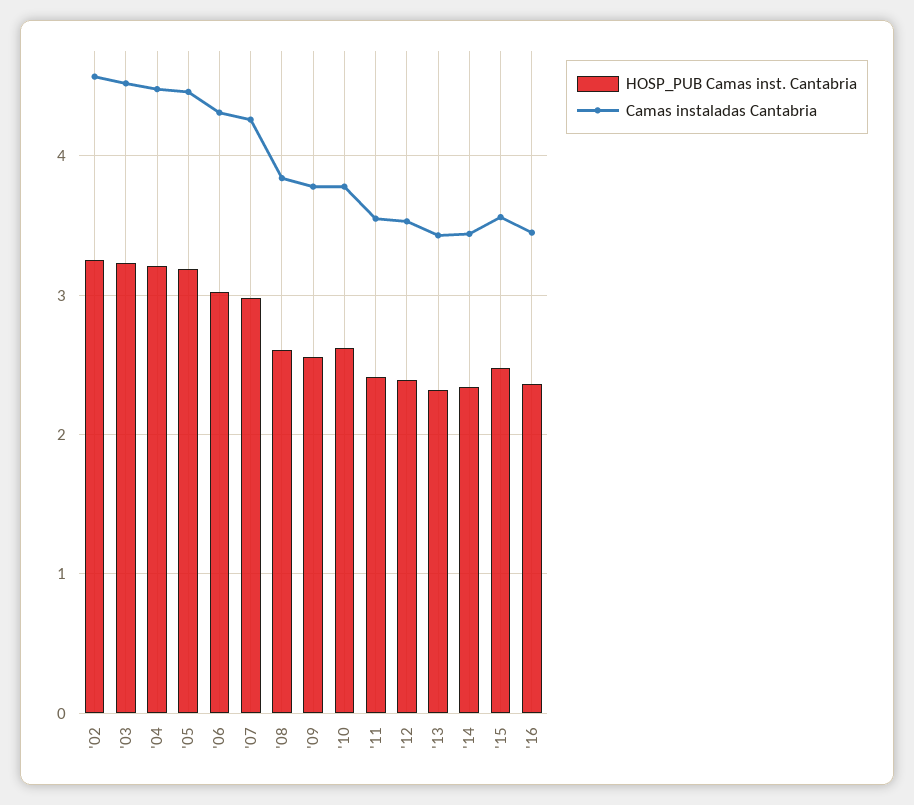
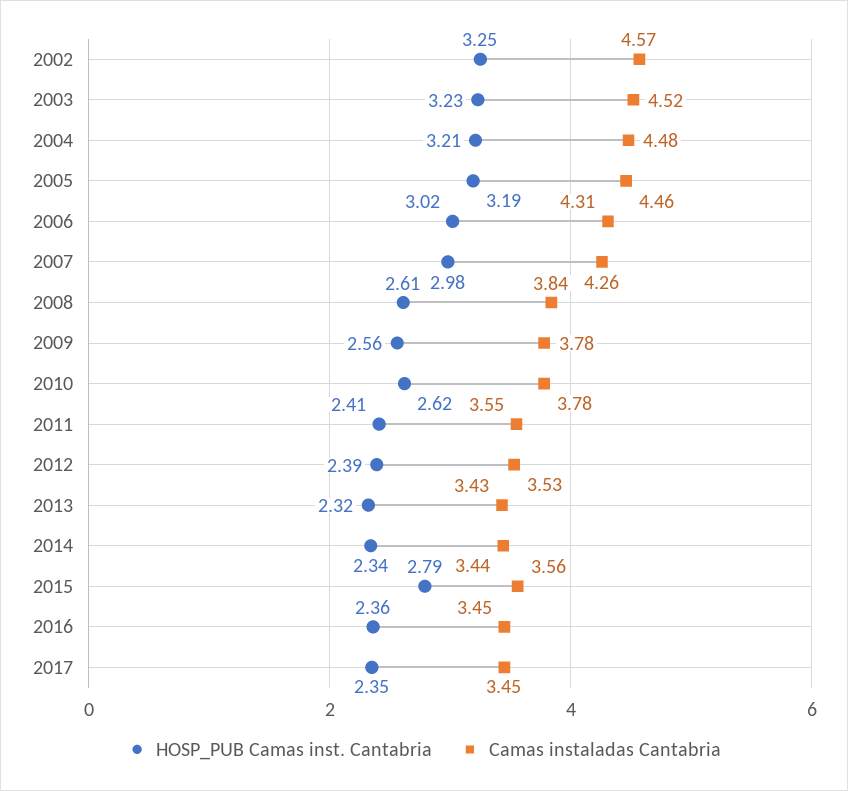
HOSP_PUB Camas inst. Cantabria, '15: 2.5 -> 2.79
HOSP_PUB Camas inst. Cantabria, 2017: none -> 2.35
Camas instaladas Cantabria, 2017: none -> 3.45

